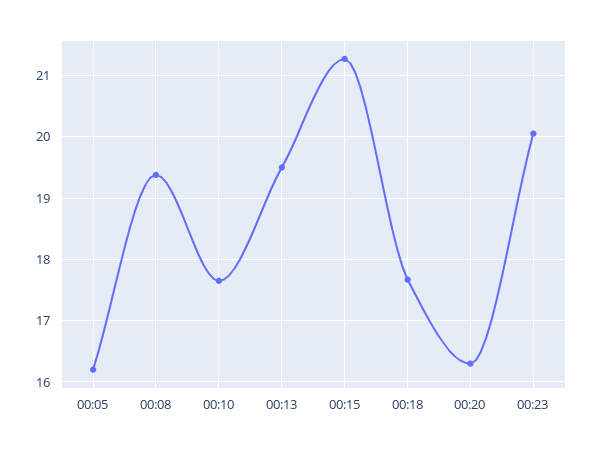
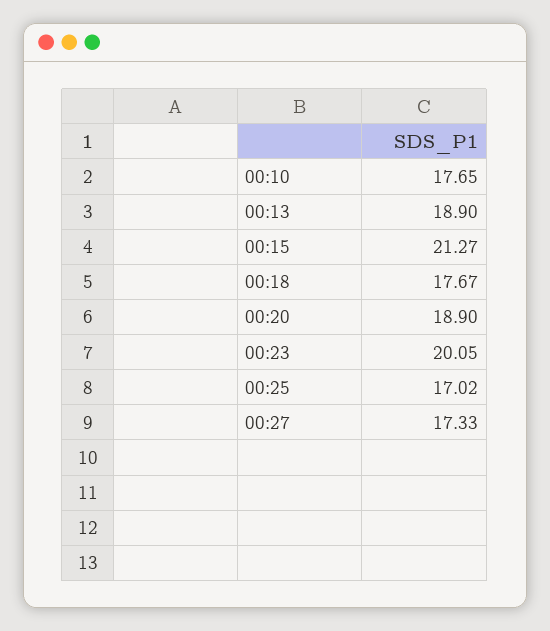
00:05: 16.2 -> none
00:08: 19.4 -> none
00:13: 19.5 -> 18.9
00:20: 16.3 -> 18.9
00:25: none -> 17.02
00:27: none -> 17.33

